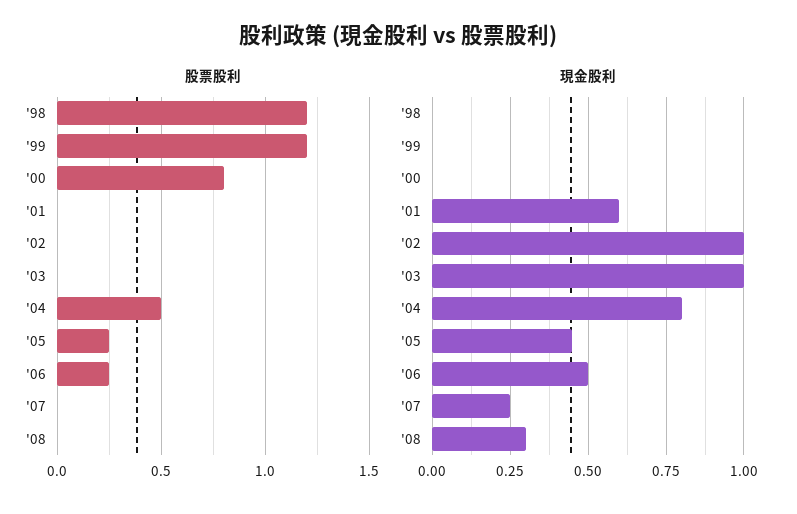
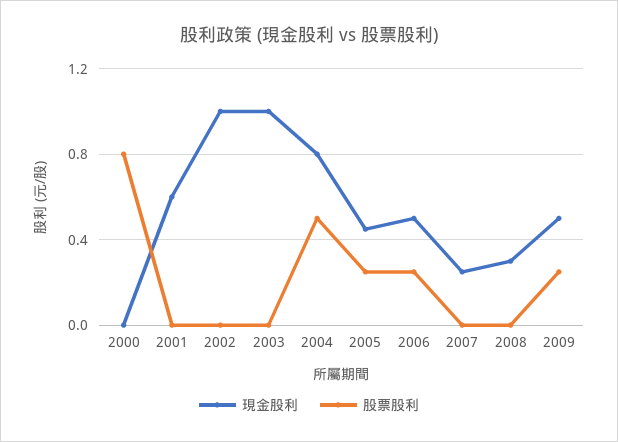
股票股利, '98: 1.2 -> none
股票股利, '99: 1.2 -> none
現金股利, '98: 0 -> none
現金股利, '99: 0 -> none
現金股利, 2009: none -> 0.5
股票股利, 2009: none -> 0.25

